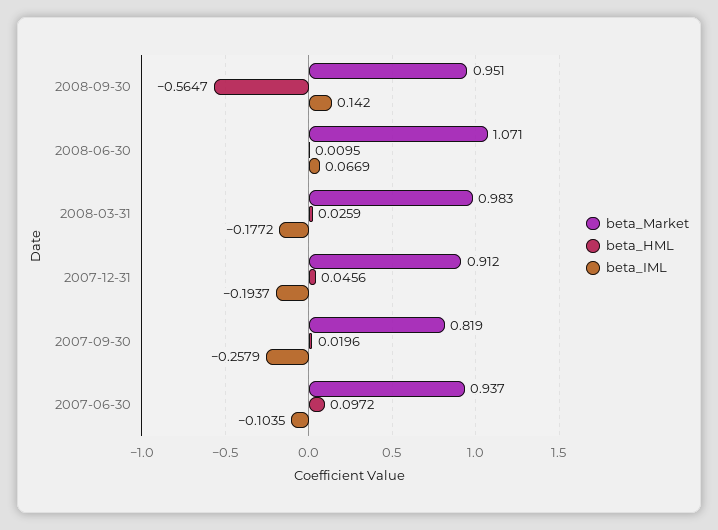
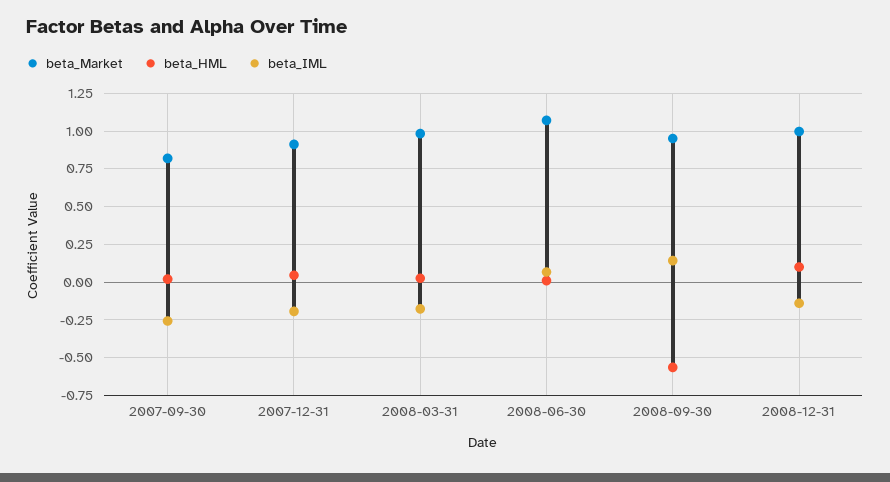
beta_Market, 2007-06-30: 0.937 -> none
beta_HML, 2007-06-30: 0.0972 -> none
beta_IML, 2007-06-30: -0.1035 -> none
beta_Market, 2008-12-31: none -> 1
beta_HML, 2008-12-31: none -> 0.1
beta_IML, 2008-12-31: none -> -0.15

